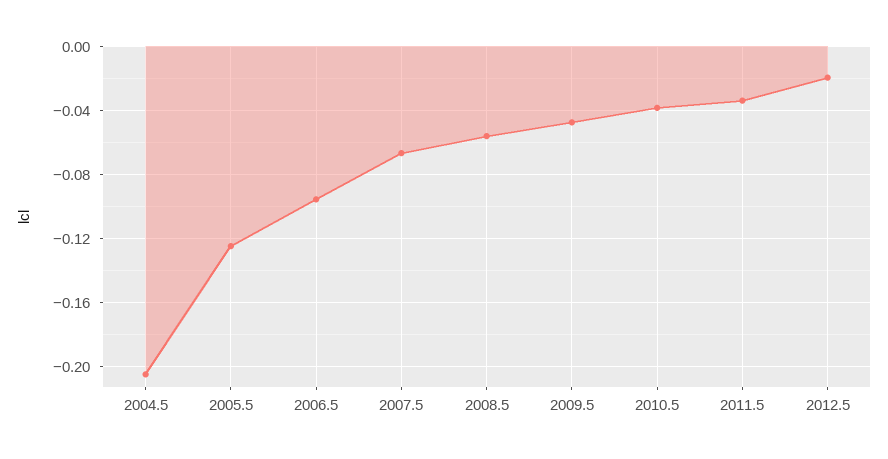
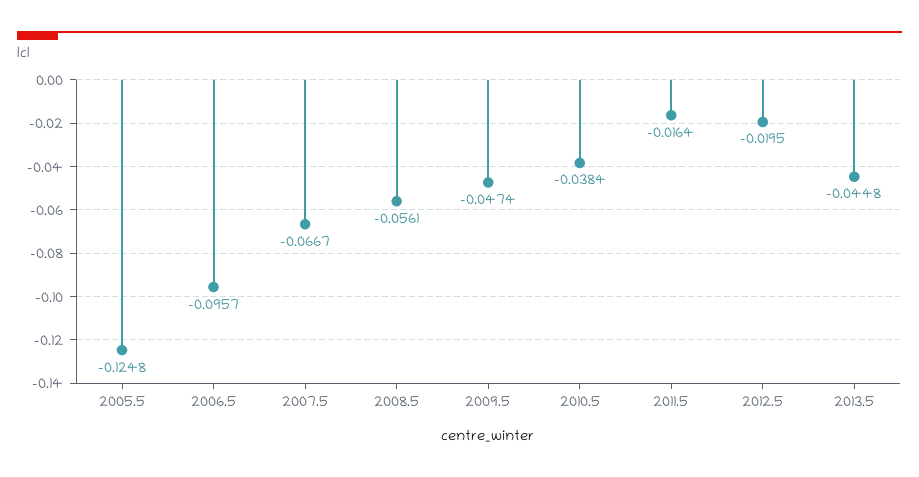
2004.5: -0.205 -> none
2011.5: -0.035 -> -0.0164
2013.5: none -> -0.0448

